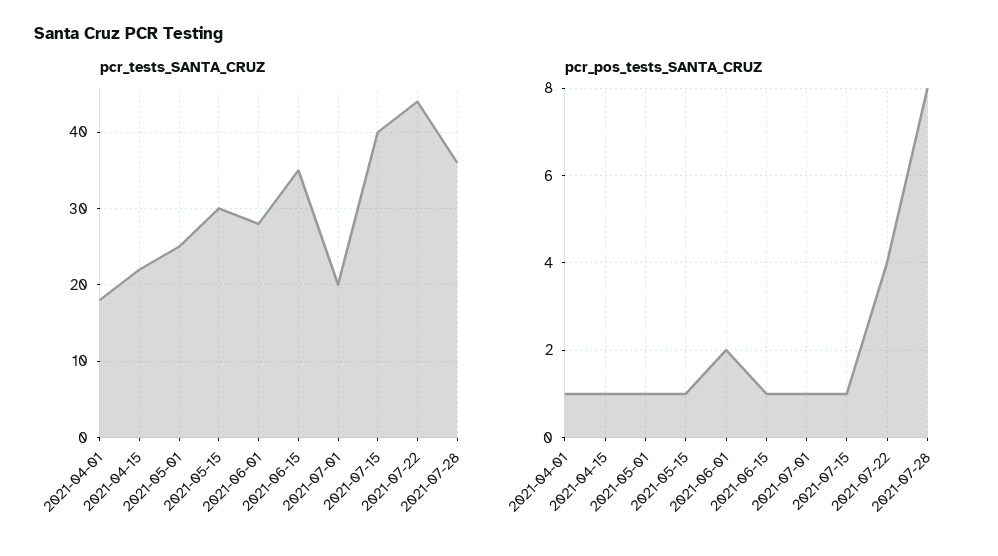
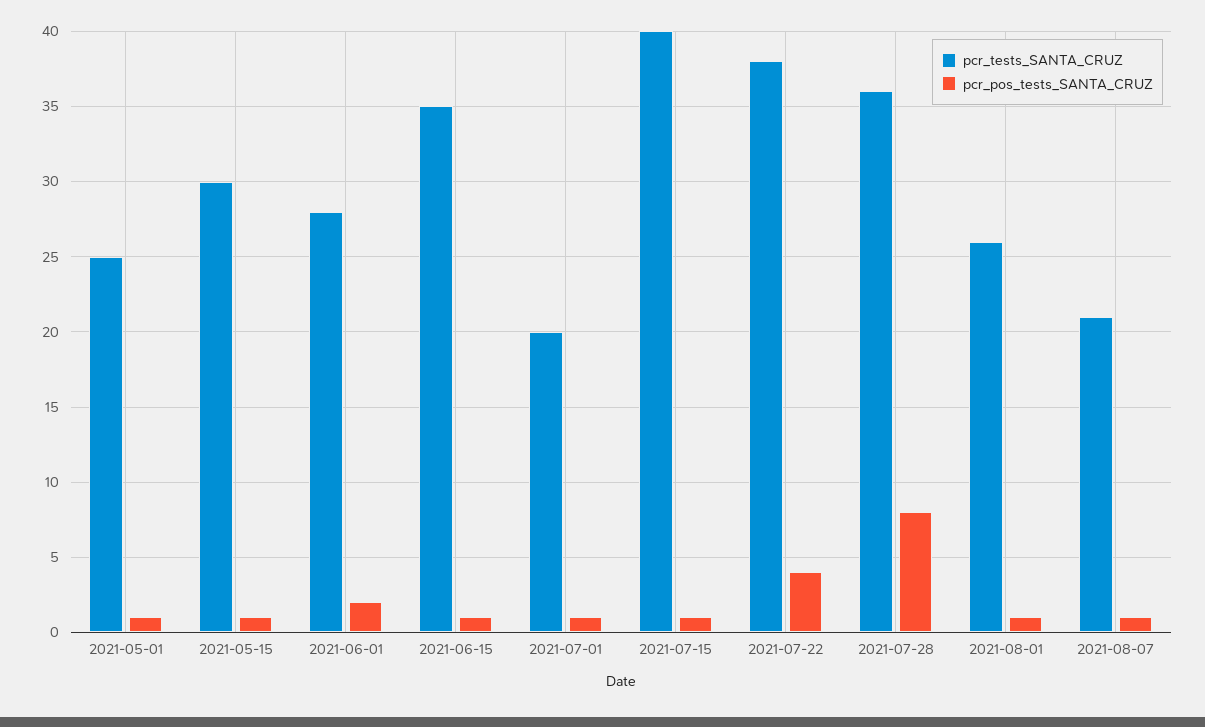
pcr_tests_SANTA_CRUZ, 2021-04-01: 18 -> none
pcr_tests_SANTA_CRUZ, 2021-04-15: 22 -> none
pcr_tests_SANTA_CRUZ, 2021-07-22: 44 -> 38
pcr_pos_tests_SANTA_CRUZ, 2021-04-01: 1 -> none
pcr_pos_tests_SANTA_CRUZ, 2021-04-15: 1 -> none
pcr_tests_SANTA_CRUZ, 2021-08-01: none -> 26
pcr_pos_tests_SANTA_CRUZ, 2021-08-01: none -> 1
pcr_tests_SANTA_CRUZ, 2021-08-07: none -> 21
pcr_pos_tests_SANTA_CRUZ, 2021-08-07: none -> 1

